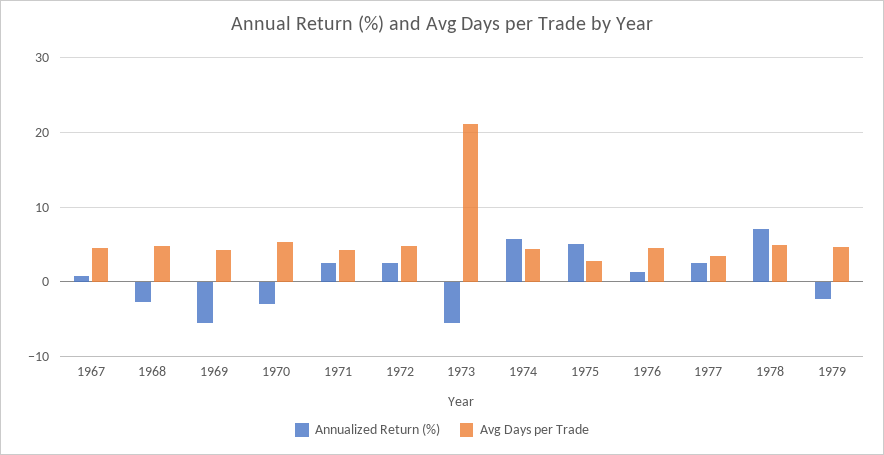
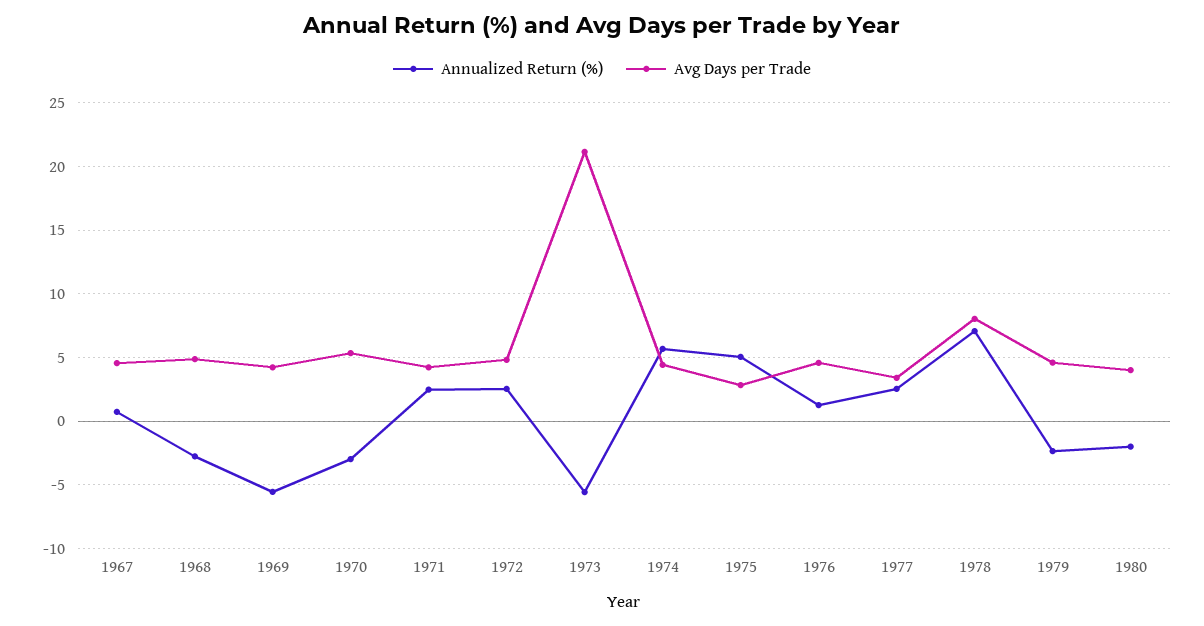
Avg Days per Trade, 1978: 5 -> 8
Annualized Return (%), 1980: none -> -2
Avg Days per Trade, 1980: none -> 4

